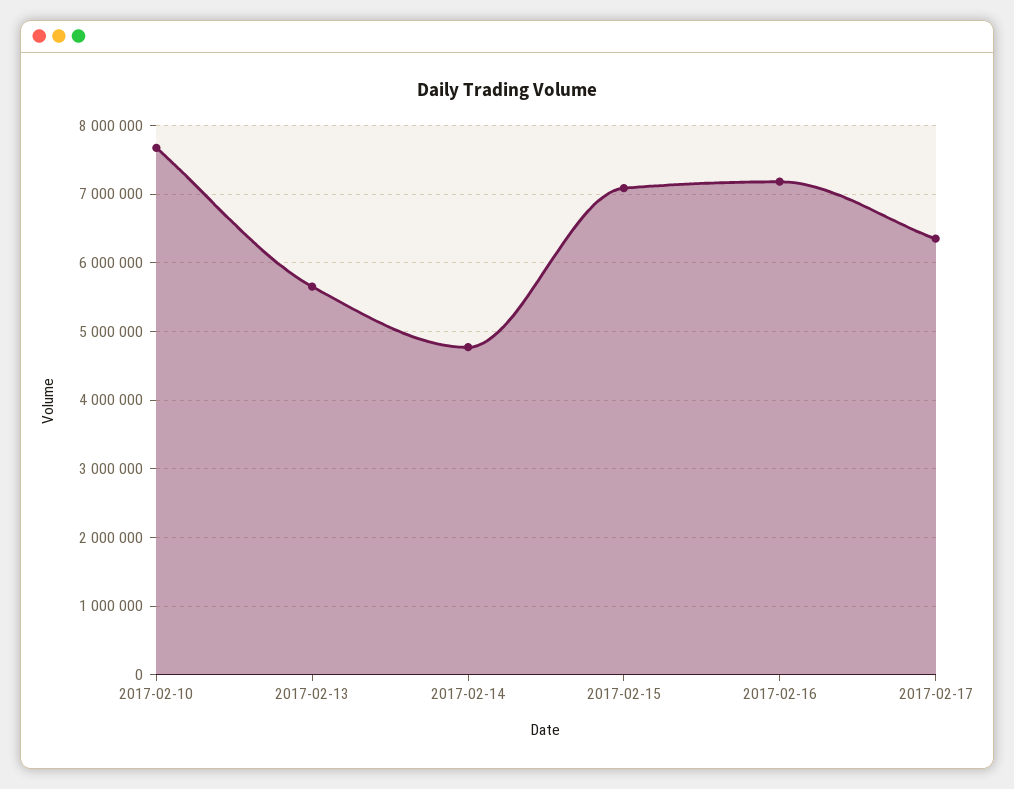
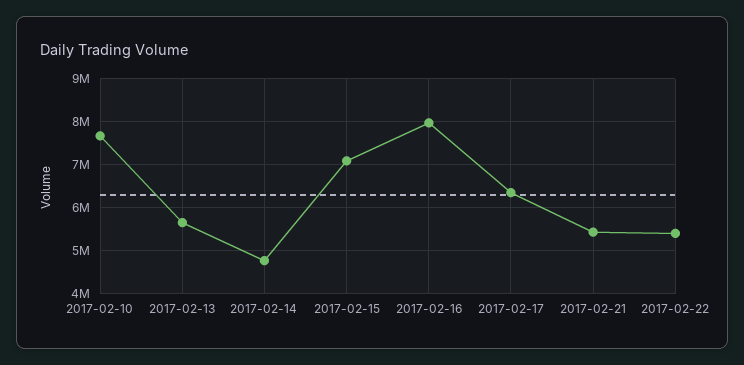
2017-02-16: 7200000 -> 8000000
2017-02-21: none -> 5400000
2017-02-22: none -> 5400000

